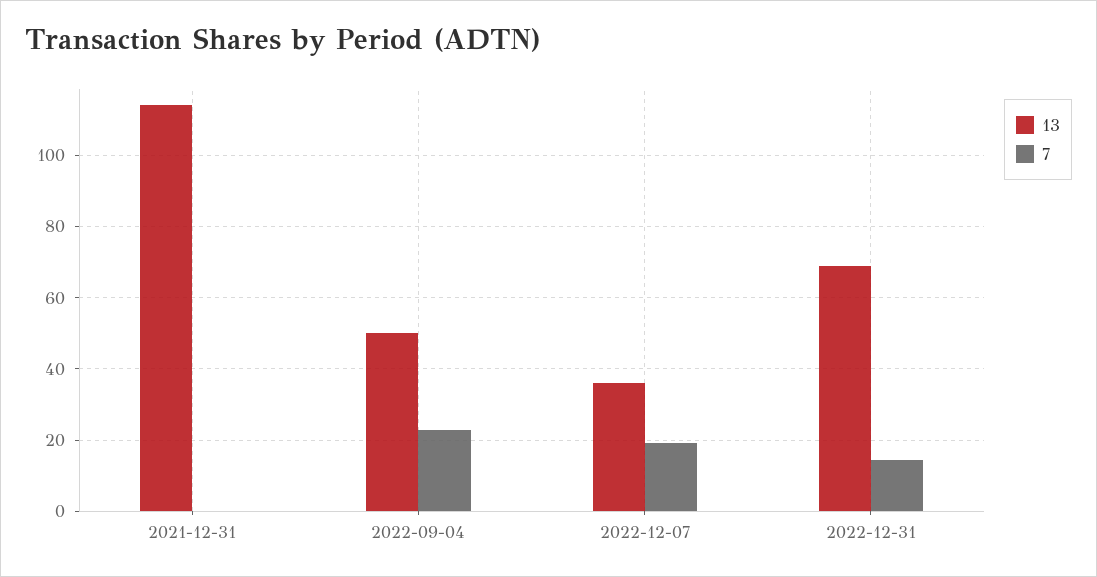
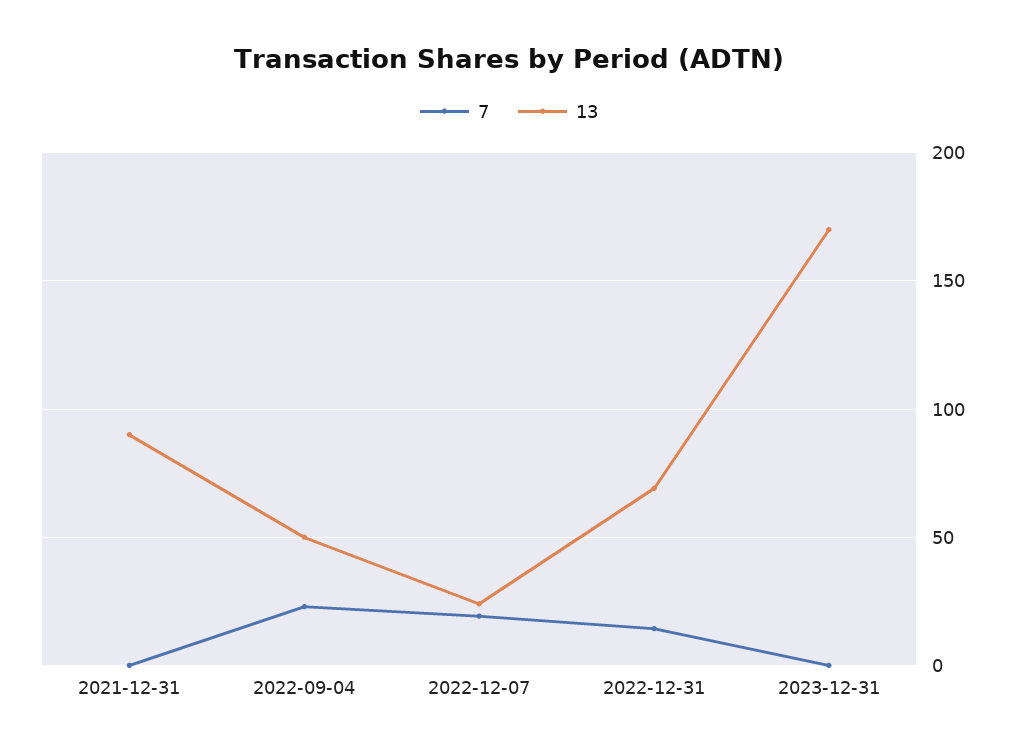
13, 2021-12-31: 114 -> 90
13, 2022-12-07: 36 -> 25
7, 2023-12-31: none -> 0
13, 2023-12-31: none -> 170

